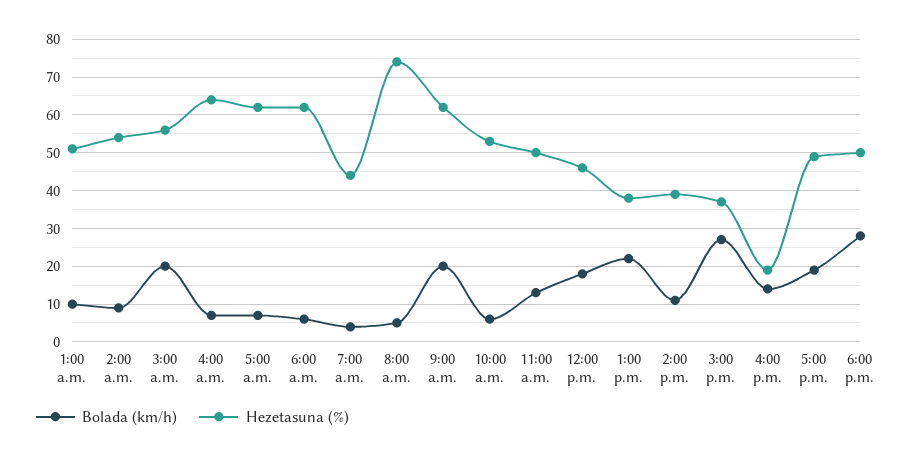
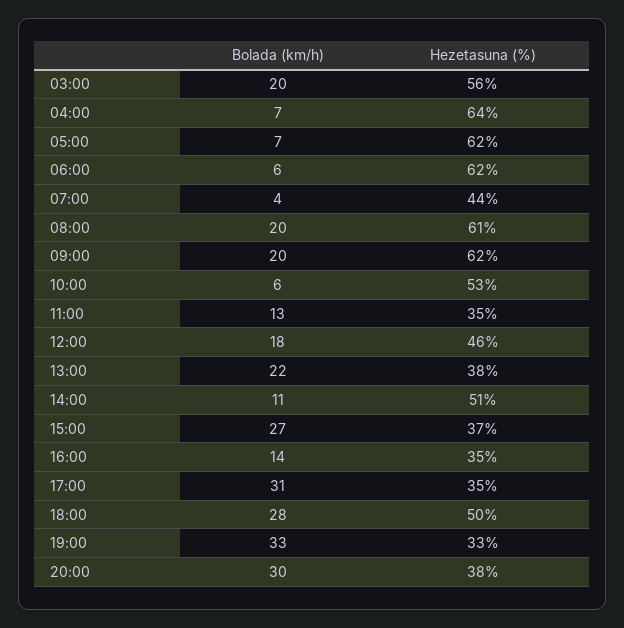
Bolada (km/h), 1:00 a.m.: 10 -> none
Hezetasuna (%), 1:00 a.m.: 50 -> none
Bolada (km/h), 2:00 a.m.: 10 -> none
Hezetasuna (%), 2:00 a.m.: 55 -> none
Bolada (km/h), 8:00 a.m.: 5 -> 20
Hezetasuna (%), 8:00 a.m.: 75 -> 61
Hezetasuna (%), 11:00 a.m.: 50 -> 35
Hezetasuna (%), 2:00 p.m.: 40 -> 51
Hezetasuna (%), 4:00 p.m.: 20 -> 35
Bolada (km/h), 5:00 p.m.: 20 -> 31
Hezetasuna (%), 5:00 p.m.: 50 -> 35
Bolada (km/h), 19:00: none -> 33
Hezetasuna (%), 19:00: none -> 33
Bolada (km/h), 20:00: none -> 30
Hezetasuna (%), 20:00: none -> 38

